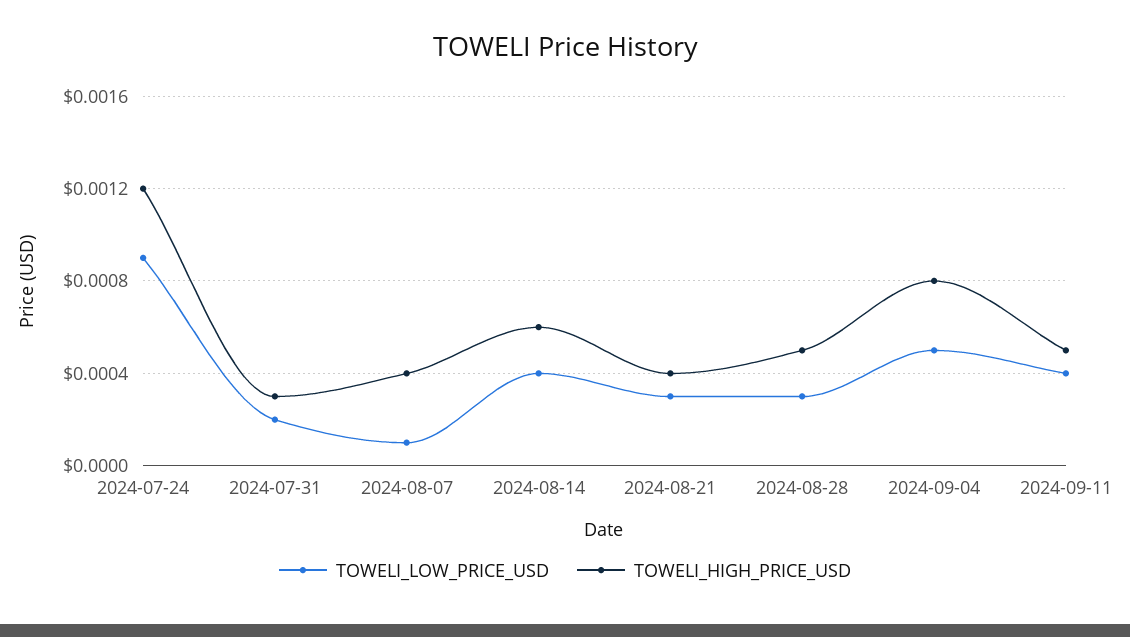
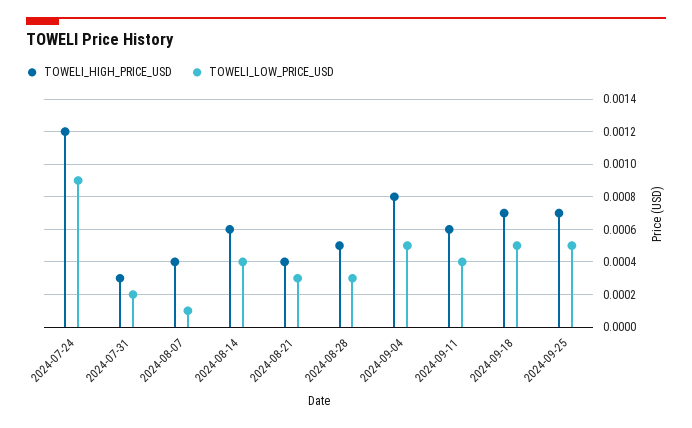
TOWELI_HIGH_PRICE_USD, 2024-09-11: 0.0005 -> 0.0006
TOWELI_HIGH_PRICE_USD, 2024-09-18: none -> 0.0007
TOWELI_LOW_PRICE_USD, 2024-09-18: none -> 0.0005
TOWELI_HIGH_PRICE_USD, 2024-09-25: none -> 0.0007
TOWELI_LOW_PRICE_USD, 2024-09-25: none -> 0.0005

